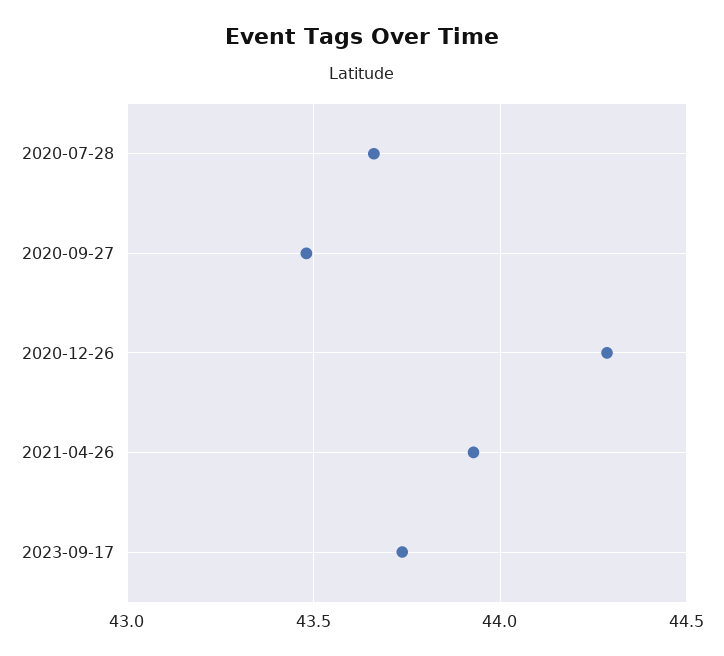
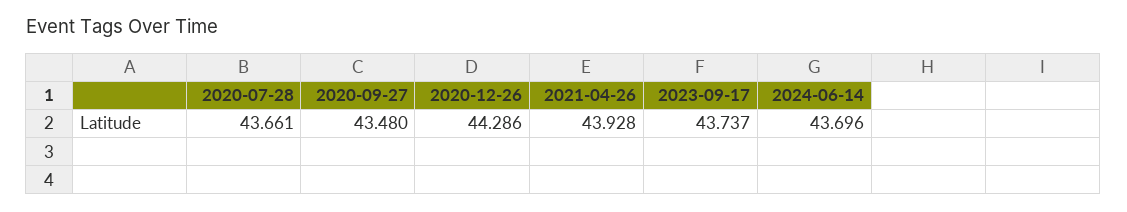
2024-06-14: none -> 43.696

